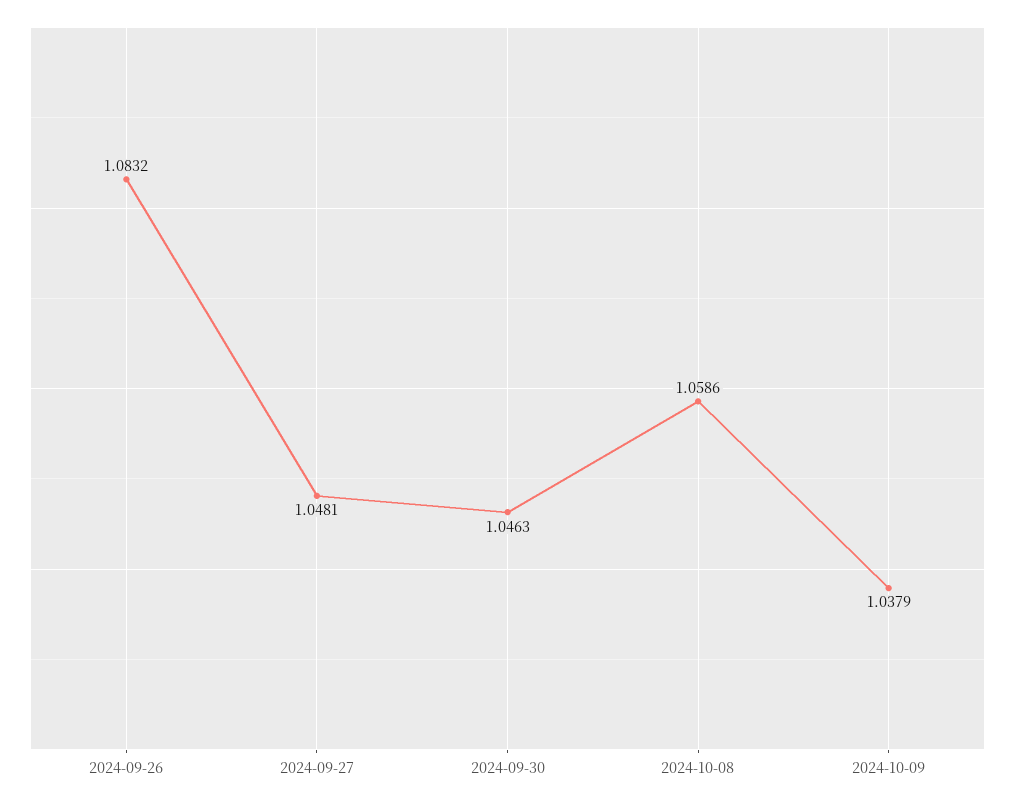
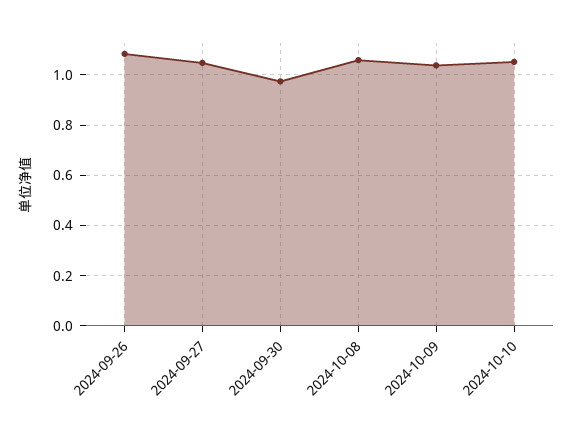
2024-09-30: 1.0463 -> 0.975
2024-10-10: none -> 1.05

